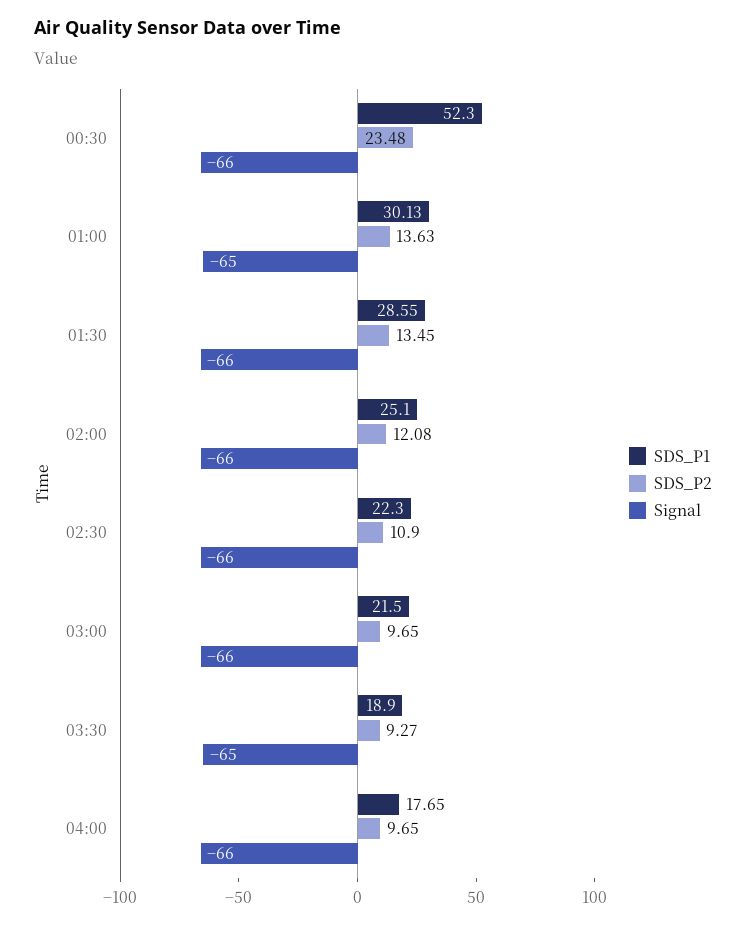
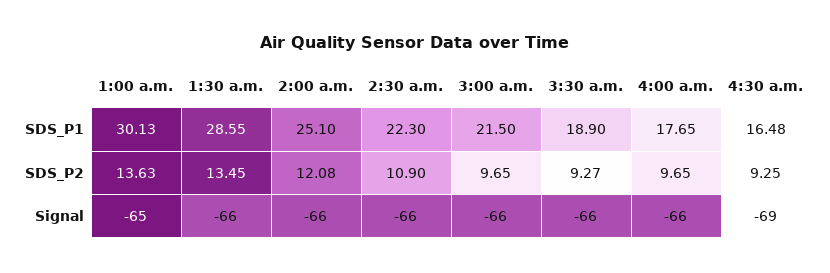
SDS_P1, 00:30: 52.3 -> none
SDS_P2, 00:30: 23.48 -> none
Signal, 00:30: -66 -> none
Signal, 03:30: -65 -> -66
SDS_P1, 4:30 a.m.: none -> 16.48
SDS_P2, 4:30 a.m.: none -> 9.25
Signal, 4:30 a.m.: none -> -69

